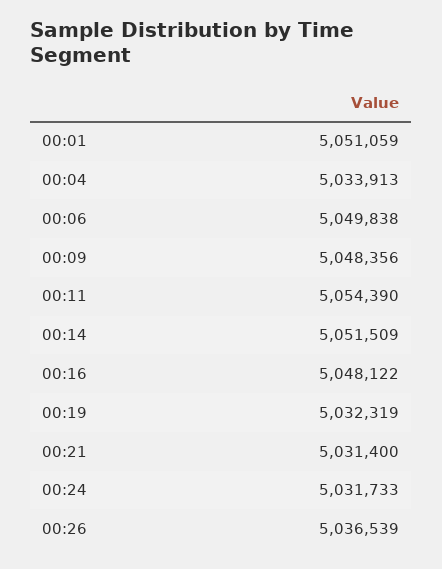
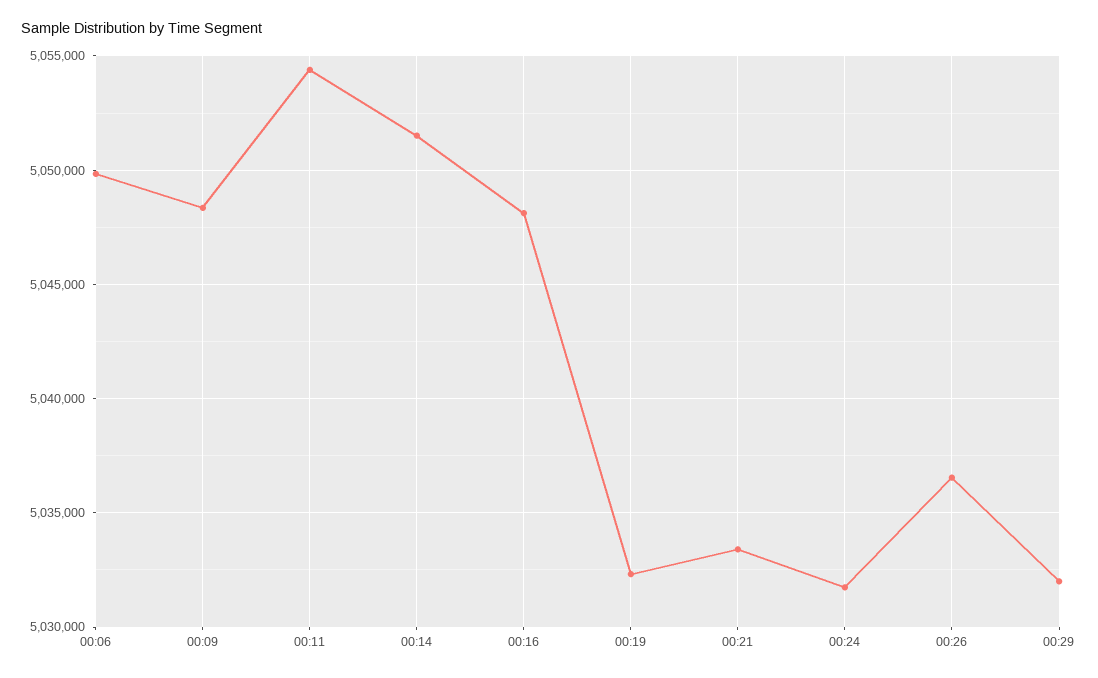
00:01: 5051059 -> none
00:04: 5033913 -> none
00:21: 5031400 -> 5033500
00:29: none -> 5032000

